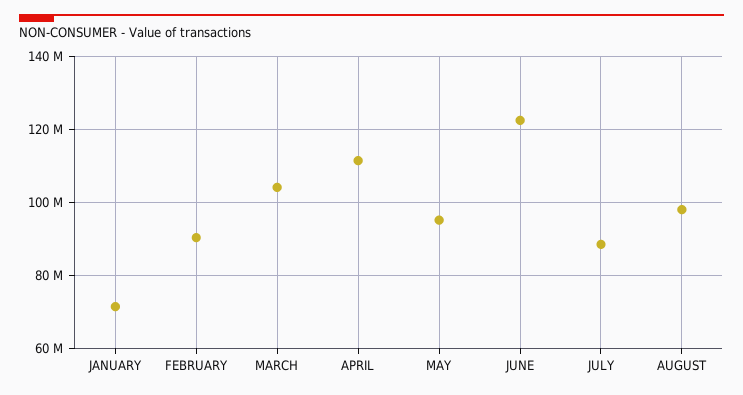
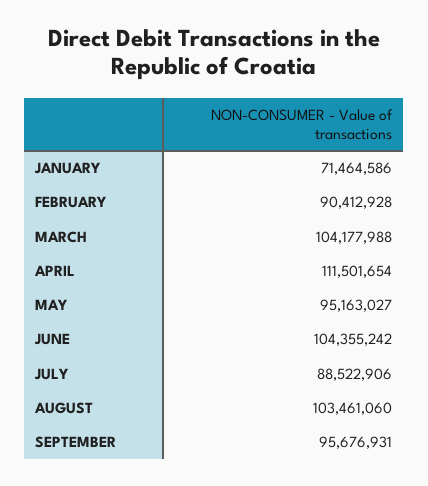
JUNE: 122000000 -> 104355242
AUGUST: 98000000 -> 103461060
SEPTEMBER: none -> 95676931

